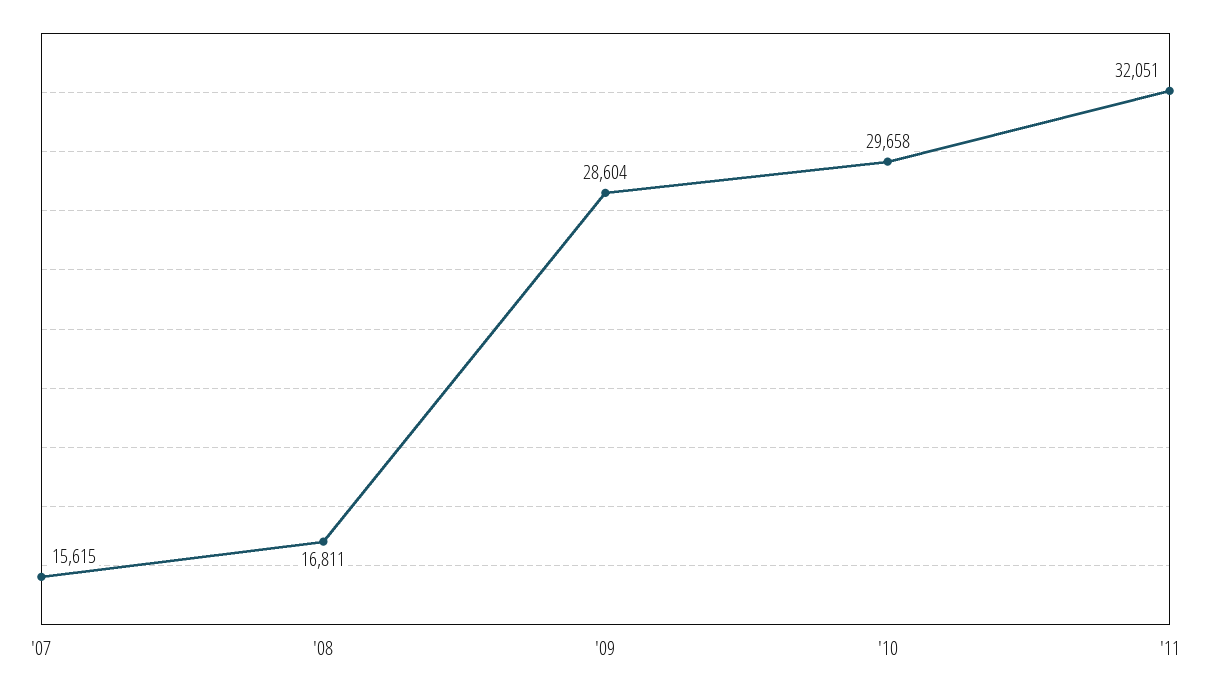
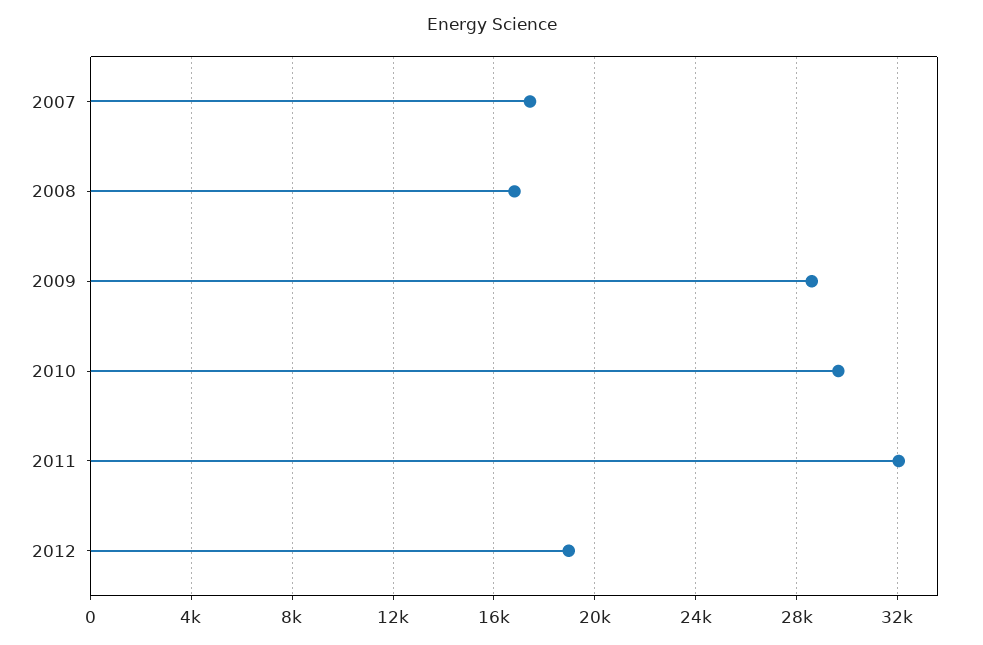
'07: 15615 -> 17500
2012: none -> 19000

